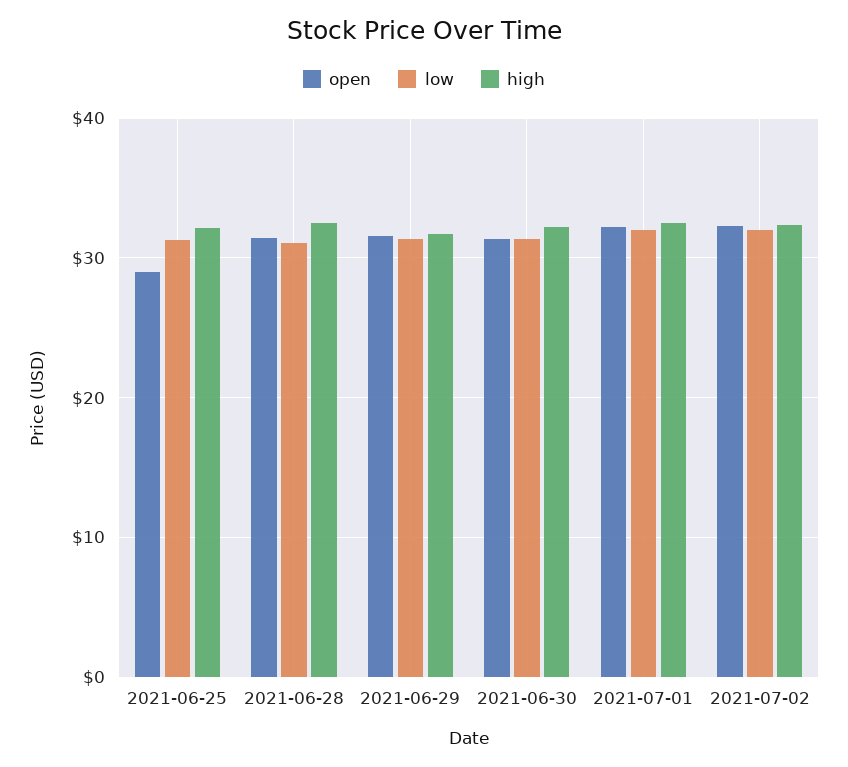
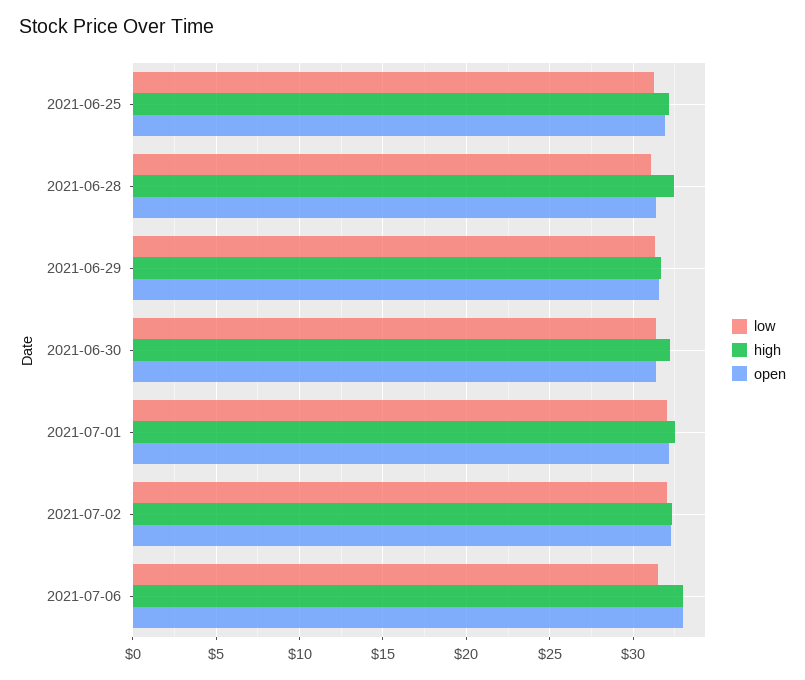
open, 2021-06-25: 29 -> 32
low, 2021-07-06: none -> 31.5
high, 2021-07-06: none -> 33
open, 2021-07-06: none -> 33

